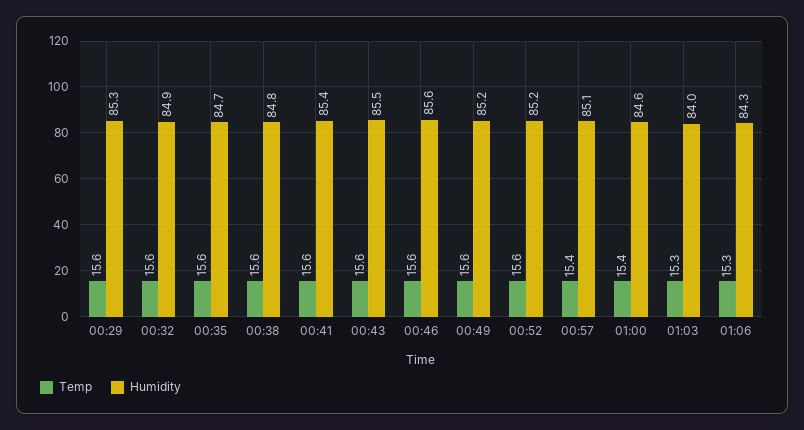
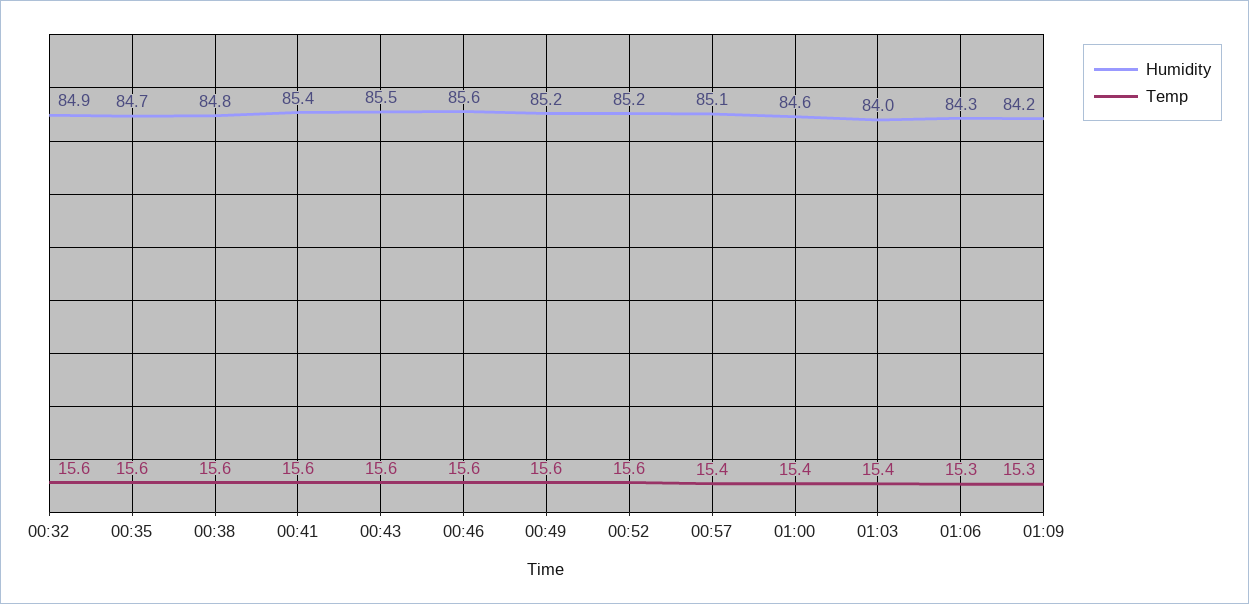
Temp, 00:29: 15.6 -> none
Humidity, 00:29: 85.3 -> none
Temp, 01:03: 15.3 -> 15.4
Humidity, 01:09: none -> 84.2
Temp, 01:09: none -> 15.3

